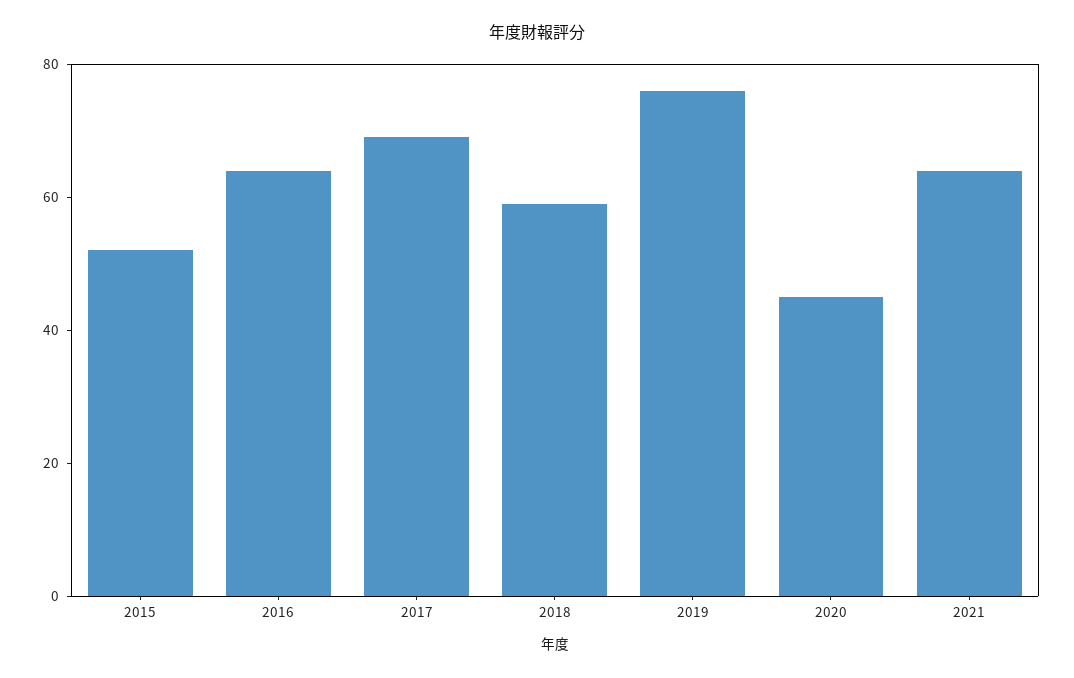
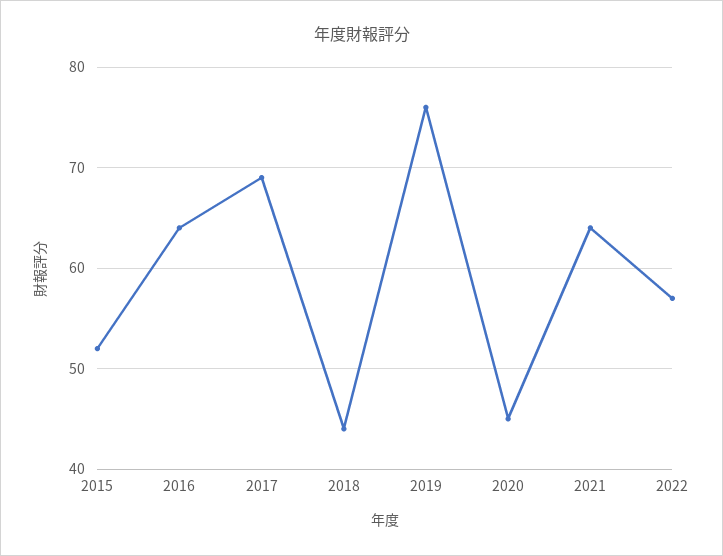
2018: 60 -> 44
2022: none -> 57

